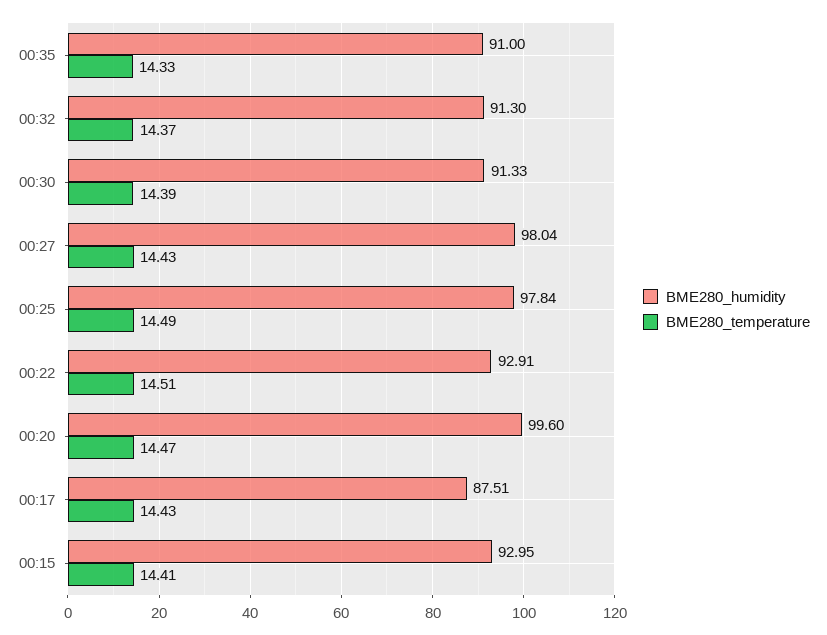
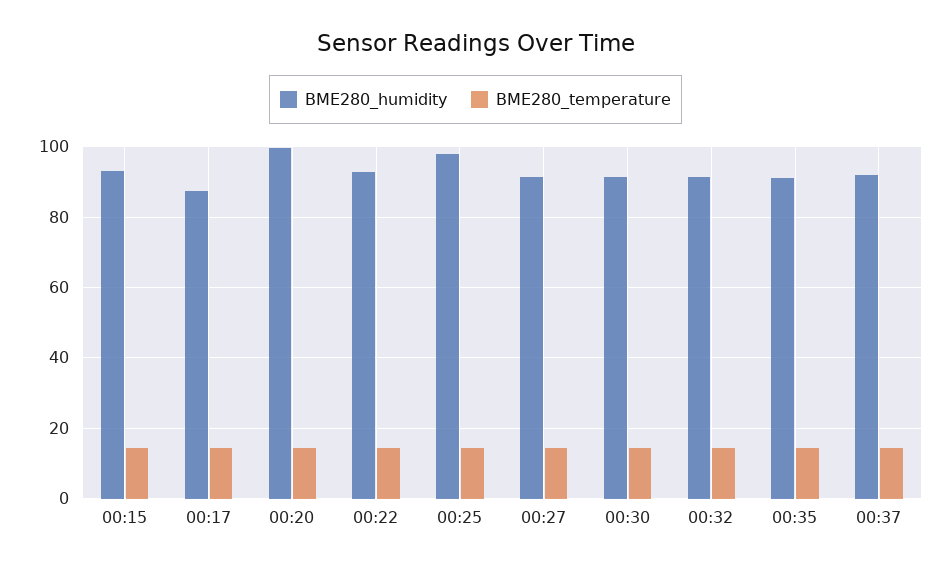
BME280_humidity, 00:27: 98.04 -> 92
BME280_humidity, 00:37: none -> 92
BME280_temperature, 00:37: none -> 14

